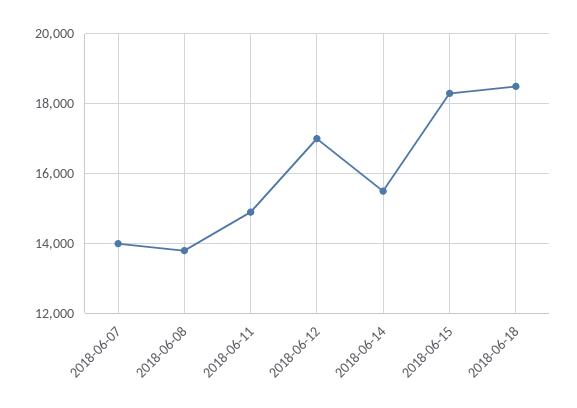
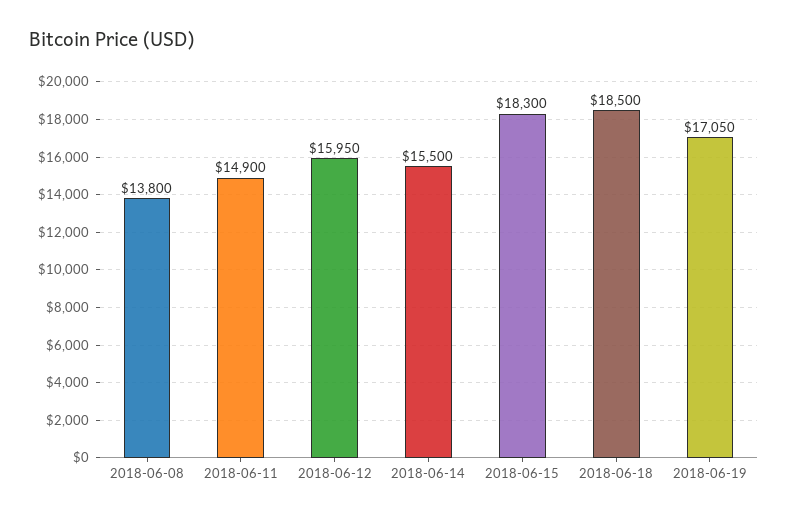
2018-06-07: 14000 -> none
2018-06-12: 17000 -> 15950
2018-06-19: none -> 17050

